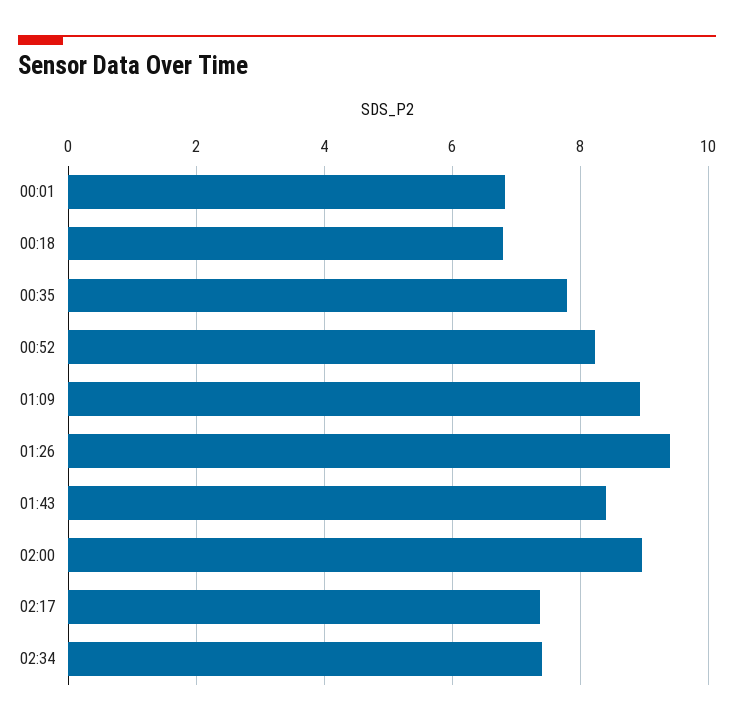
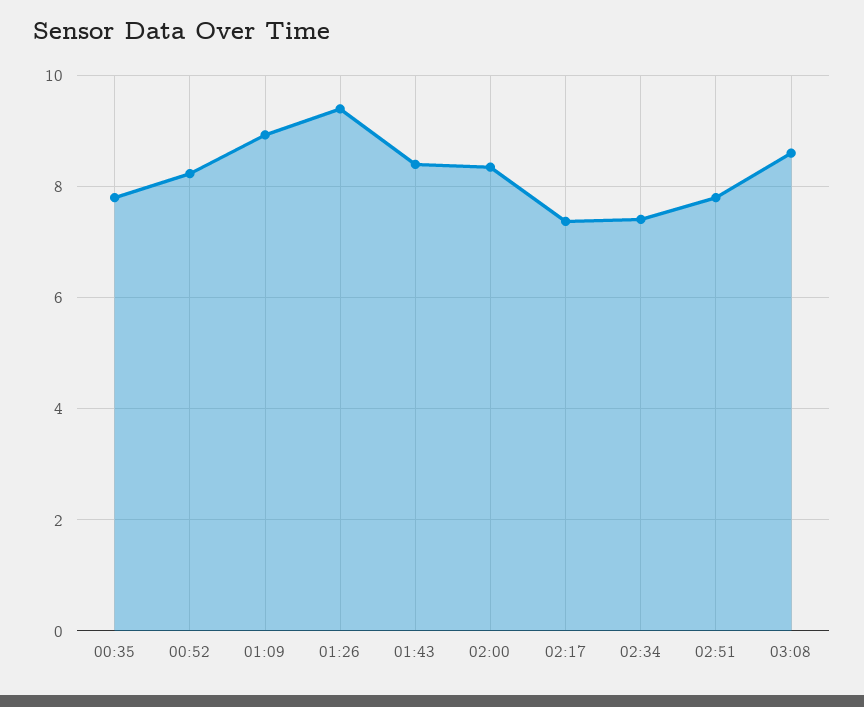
00:01: 6.8 -> none
00:18: 6.8 -> none
02:00: 9 -> 8.4
02:51: none -> 7.8
03:08: none -> 8.6

